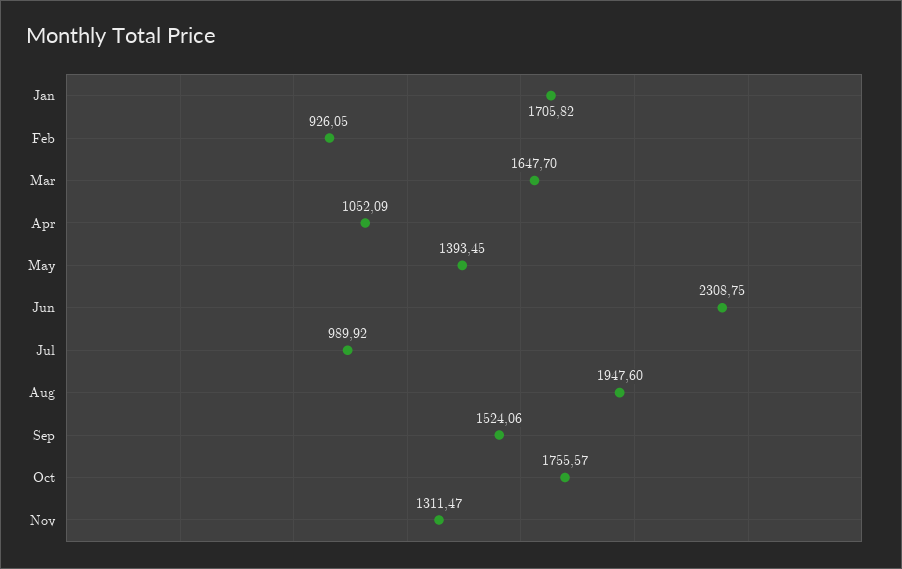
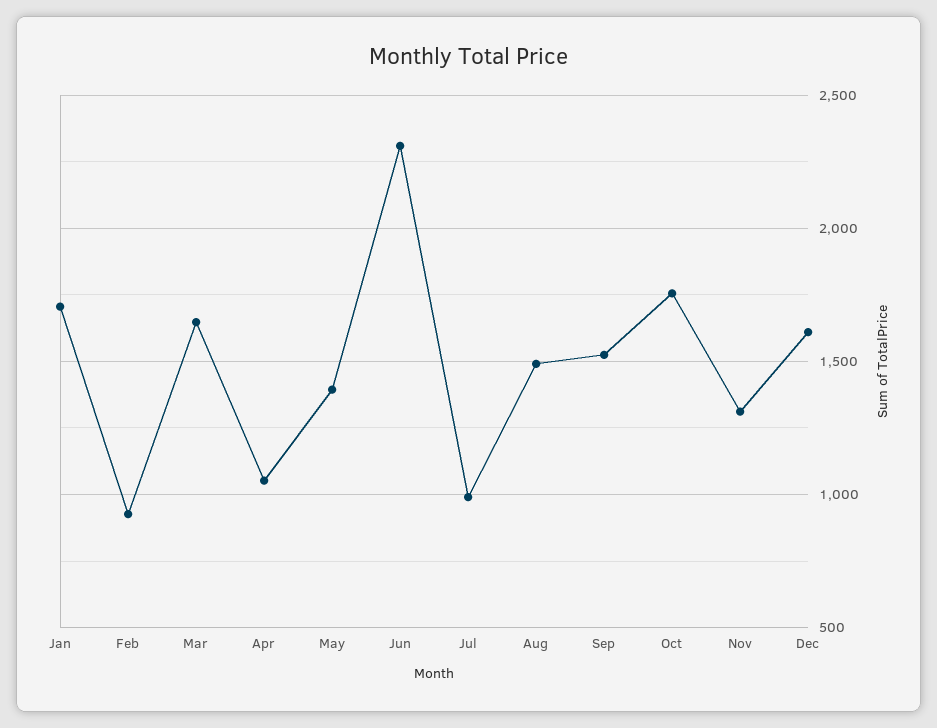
Aug: 1947.6 -> 1500
Dec: none -> 1600

